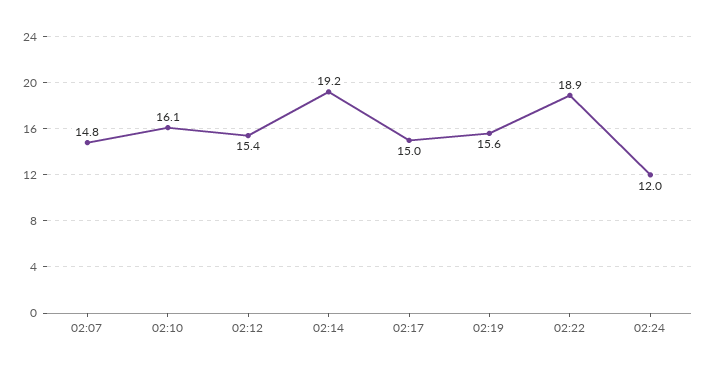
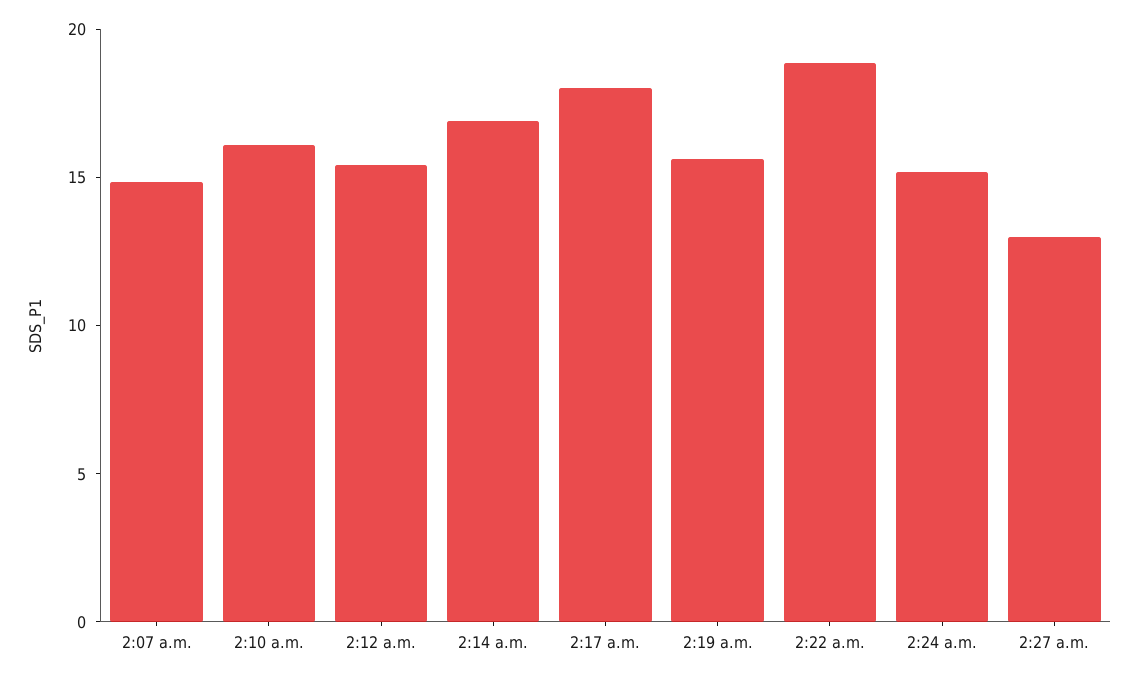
02:14: 19.2 -> 17
02:17: 15 -> 18
02:24: 12 -> 15
2:27 a.m.: none -> 13

